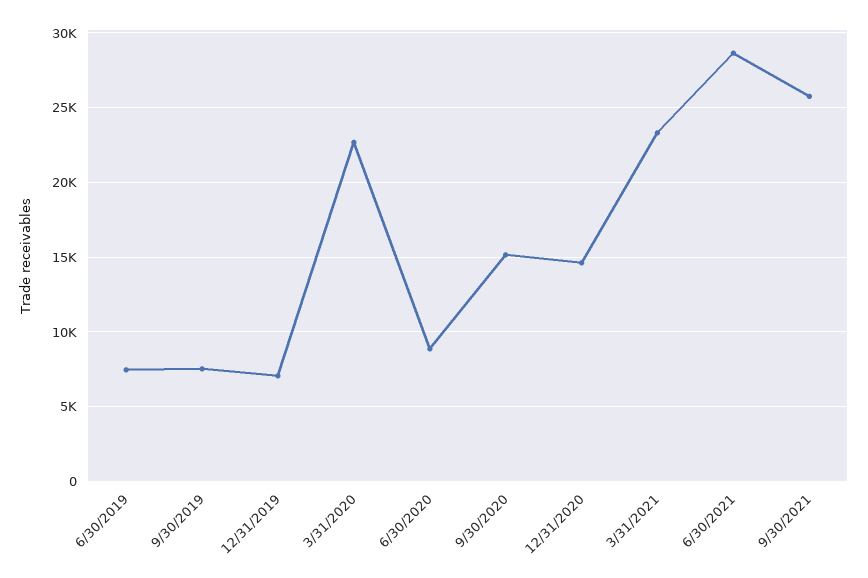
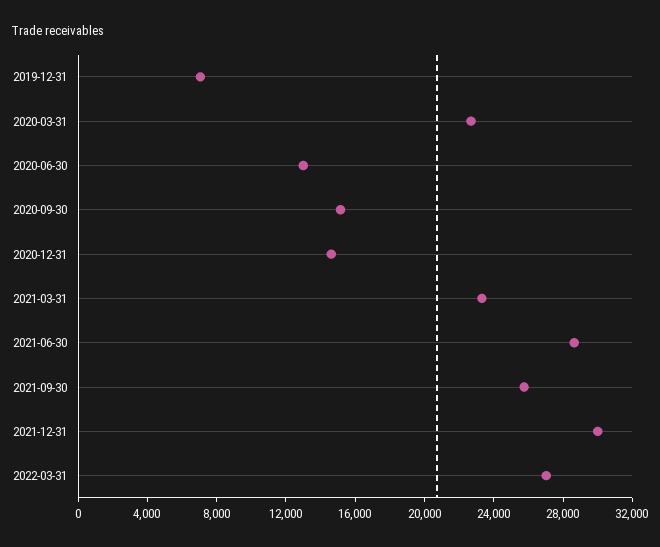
6/30/2019: 7500 -> none
9/30/2019: 7500 -> none
6/30/2020: 9000 -> 13000
2021-12-31: none -> 30000
2022-03-31: none -> 27000

